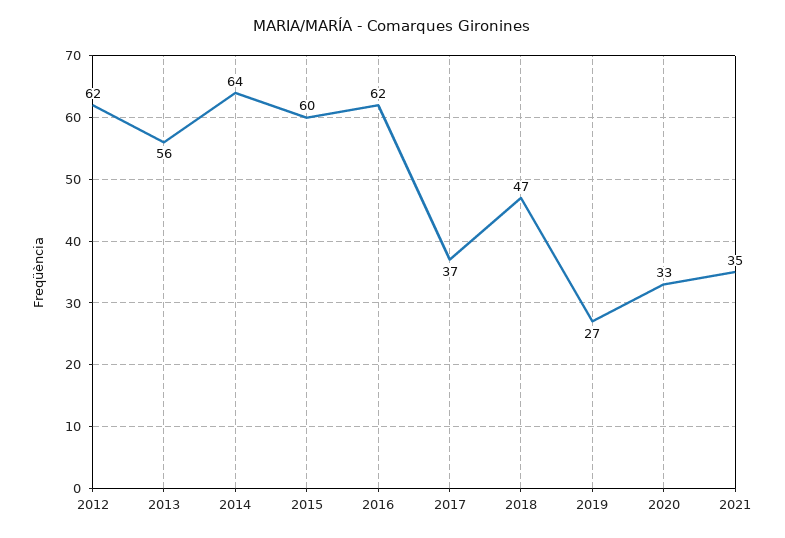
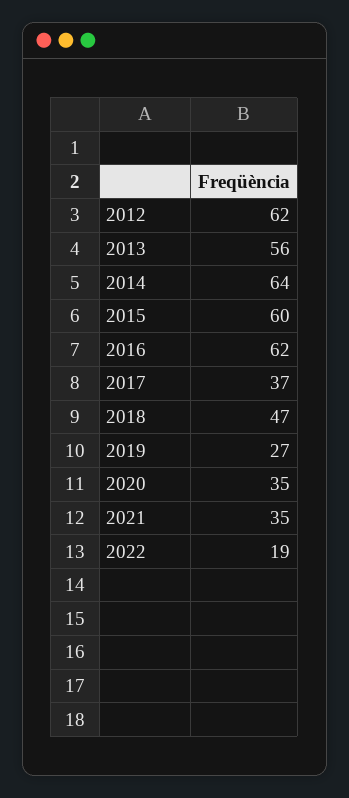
2020: 33 -> 35
2022: none -> 19

